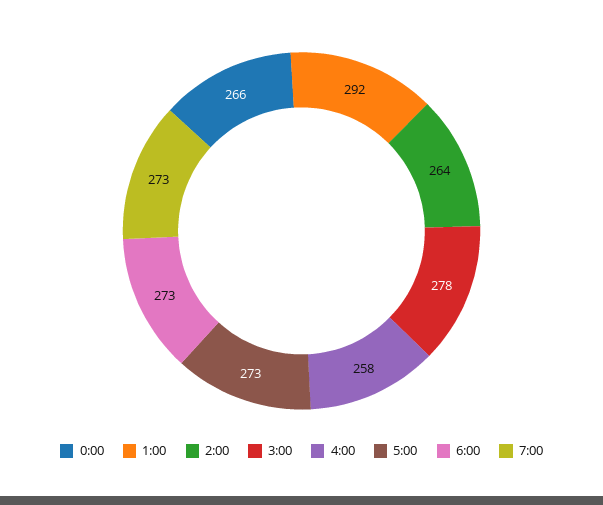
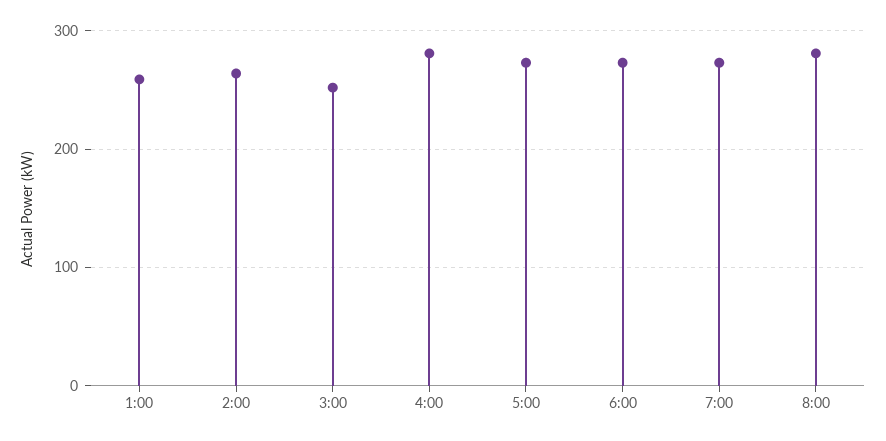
0:00: 266 -> none
1:00: 292 -> 260
3:00: 278 -> 250
4:00: 258 -> 280
8:00: none -> 280

